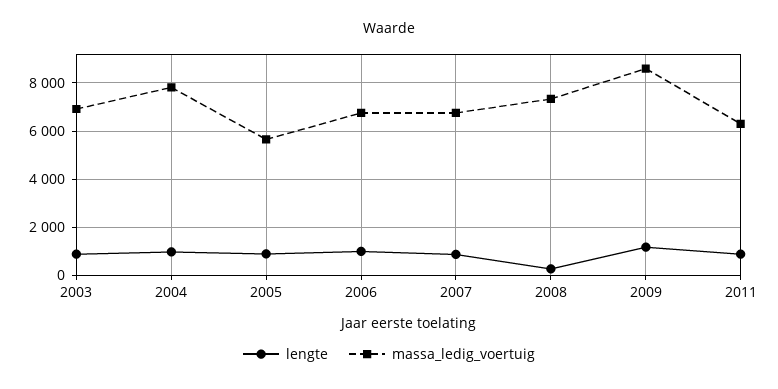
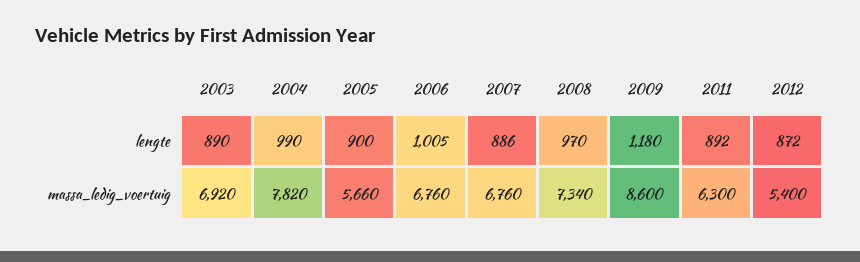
lengte, 2008: 250 -> 970
lengte, 2012: none -> 872
massa_ledig_voertuig, 2012: none -> 5400

